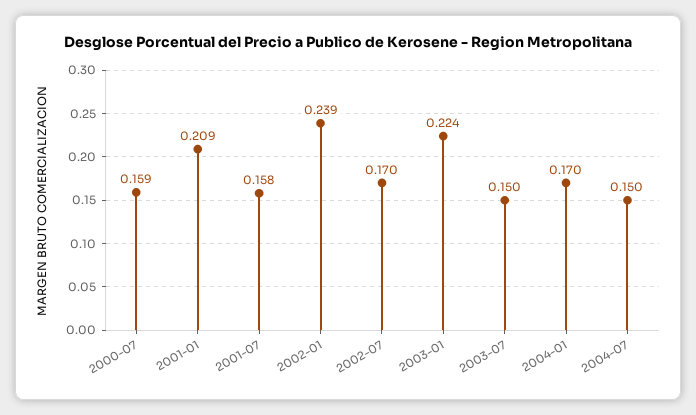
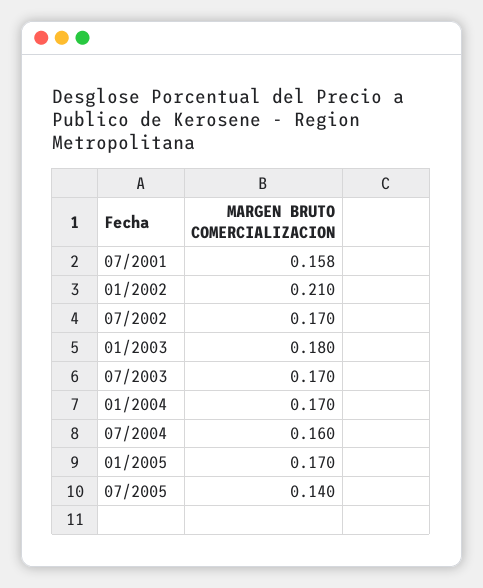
2000-07: 0.159 -> none
2001-01: 0.209 -> none
2002-01: 0.239 -> 0.21
2003-01: 0.224 -> 0.18
2003-07: 0.15 -> 0.17
2004-07: 0.15 -> 0.16
01/2005: none -> 0.17
07/2005: none -> 0.14

